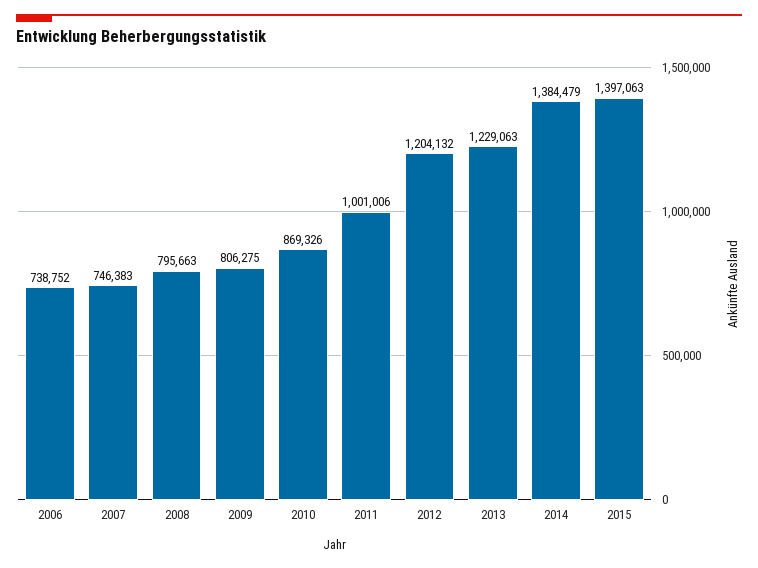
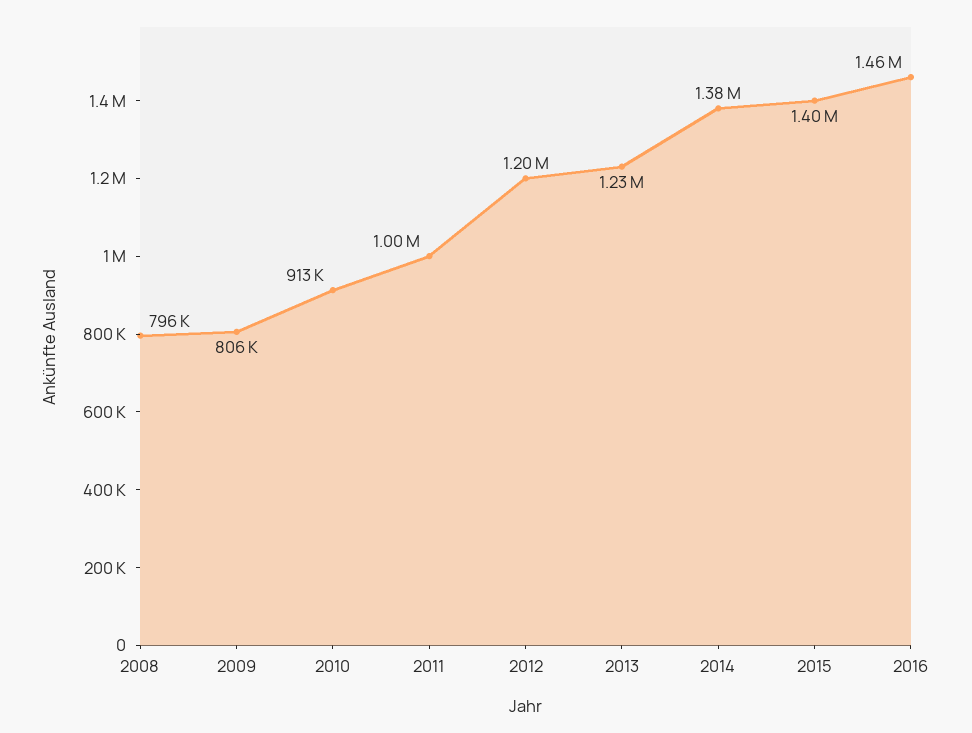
2006: 738752 -> none
2007: 746383 -> none
2010: 869326 -> 913000
2016: none -> 1460000

